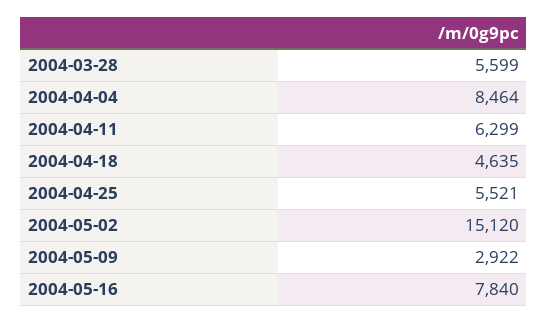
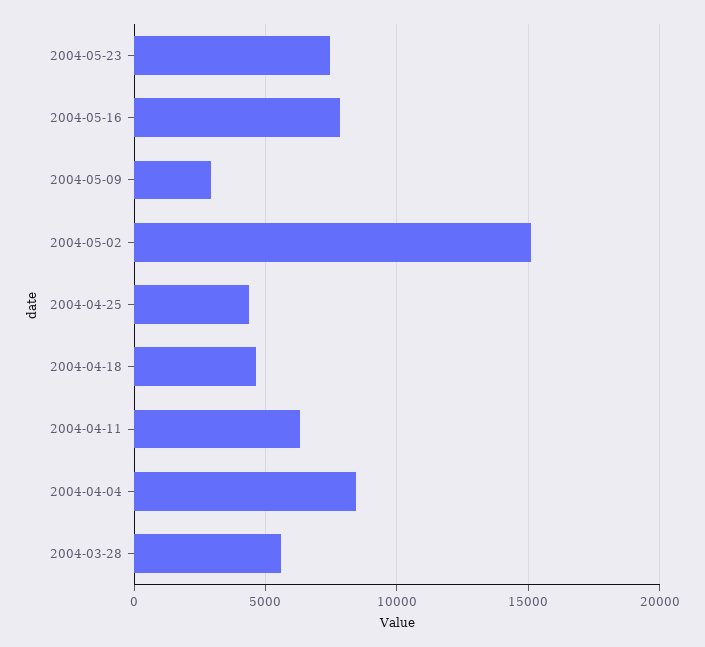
2004-04-25: 5521 -> 4500
2004-05-23: none -> 7500

